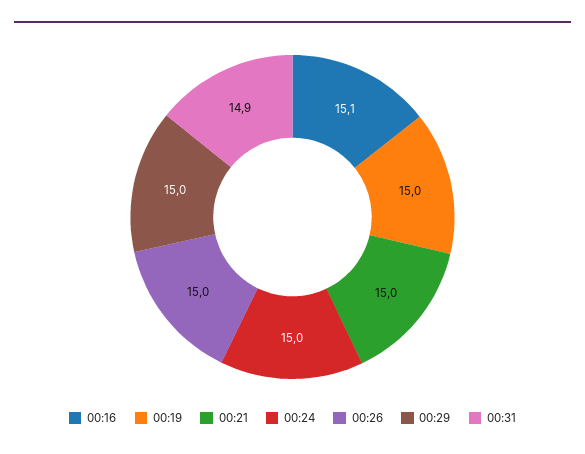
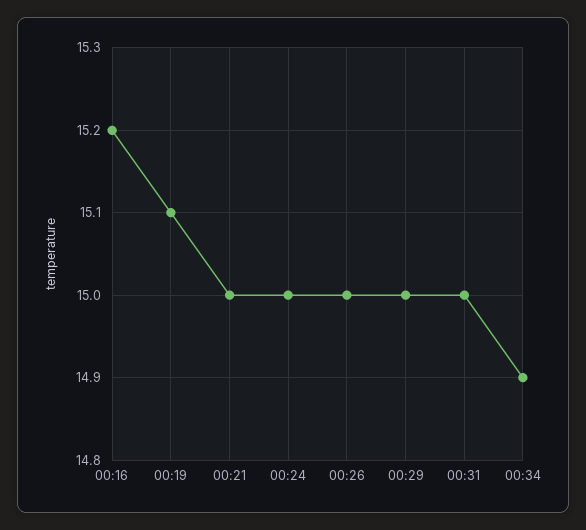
00:16: 15.1 -> 15.2
00:19: 15 -> 15.1
00:31: 14.9 -> 15
00:34: none -> 14.9

